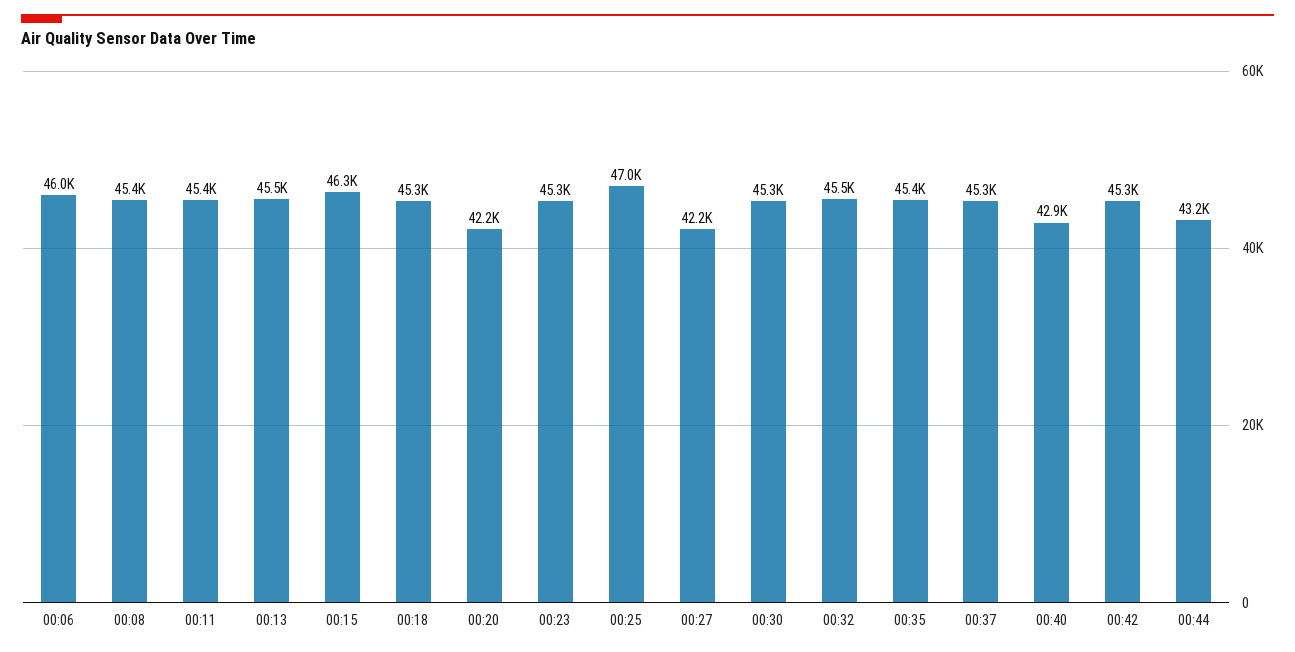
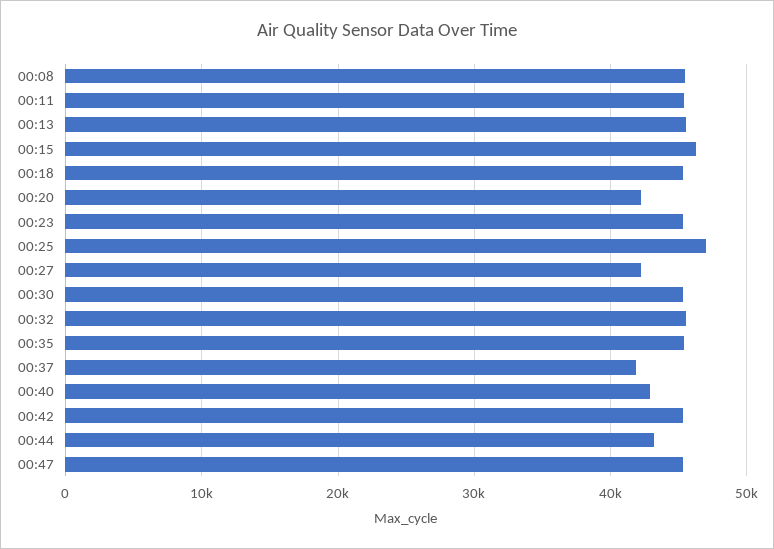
00:06: 46000 -> none
00:37: 45300 -> 42000
00:47: none -> 45000

